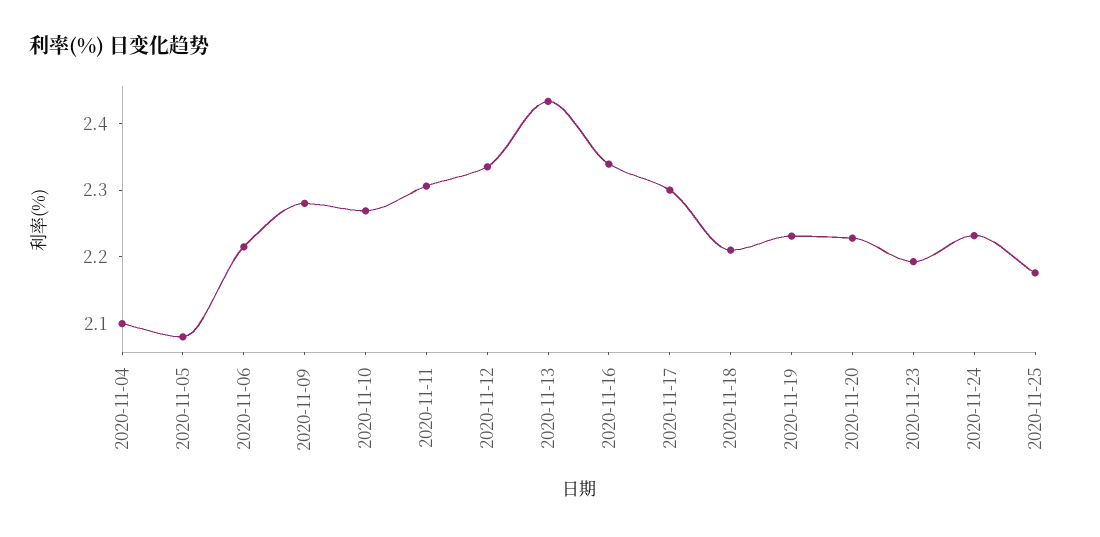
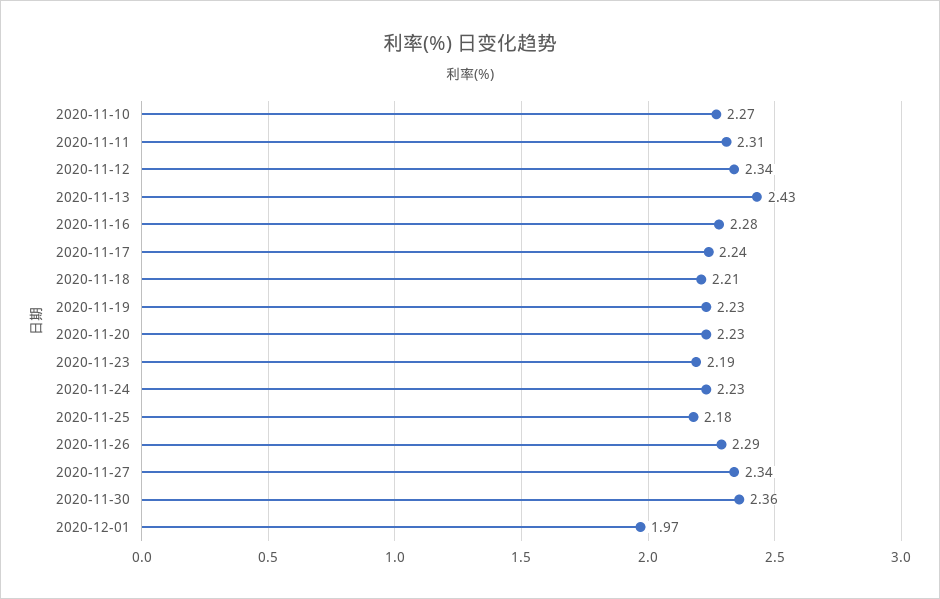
2020-11-04: 2.1 -> none
2020-11-05: 2.08 -> none
2020-11-06: 2.22 -> none
2020-11-09: 2.28 -> none
2020-11-16: 2.34 -> 2.28
2020-11-17: 2.3 -> 2.24
2020-11-26: none -> 2.29
2020-11-27: none -> 2.34
2020-11-30: none -> 2.36
2020-12-01: none -> 1.97

